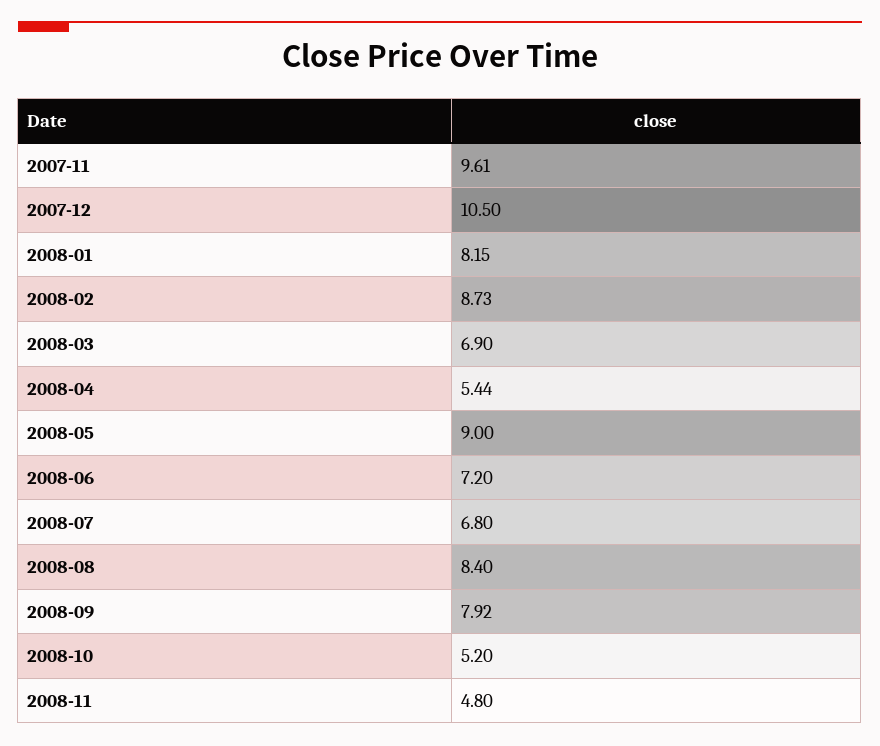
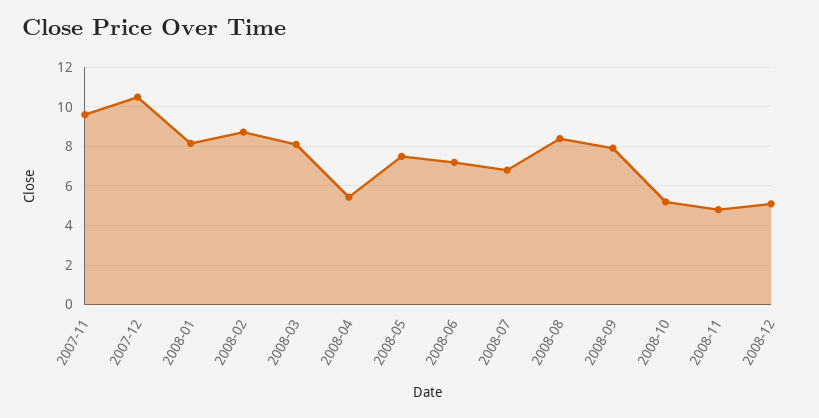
2008-03: 6.9 -> 8
2008-05: 9 -> 7.5
2008-12: none -> 5

